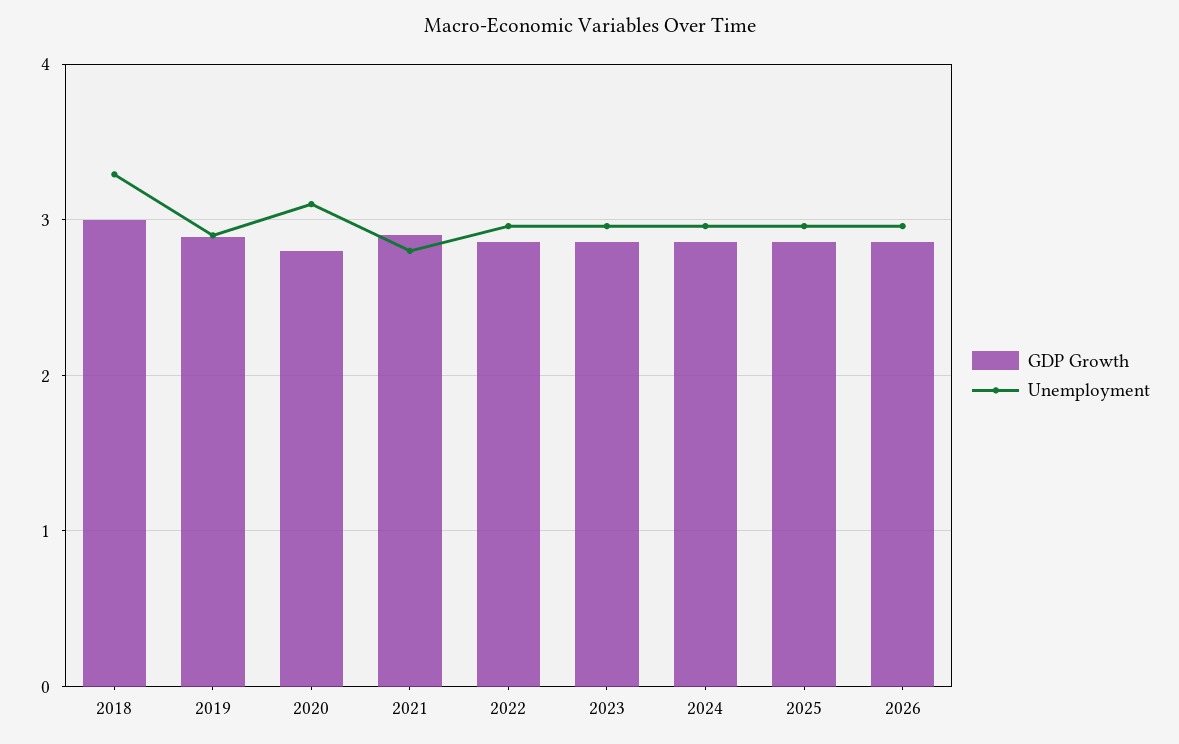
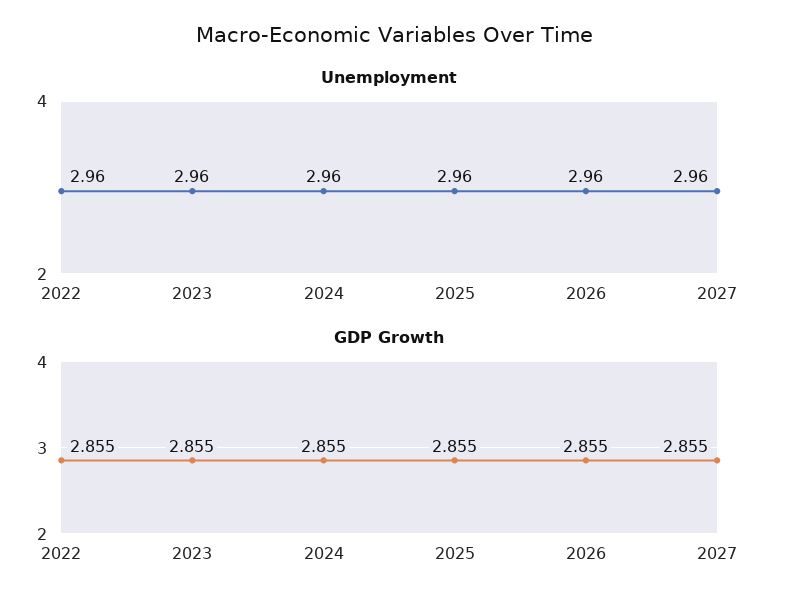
GDP Growth, 2018: 3 -> none
Unemployment, 2018: 3.3 -> none
GDP Growth, 2019: 2.9 -> none
Unemployment, 2019: 2.9 -> none
GDP Growth, 2020: 2.8 -> none
Unemployment, 2020: 3.1 -> none
GDP Growth, 2021: 2.9 -> none
Unemployment, 2021: 2.8 -> none
Unemployment, 2027: none -> 2.96
GDP Growth, 2027: none -> 2.855

